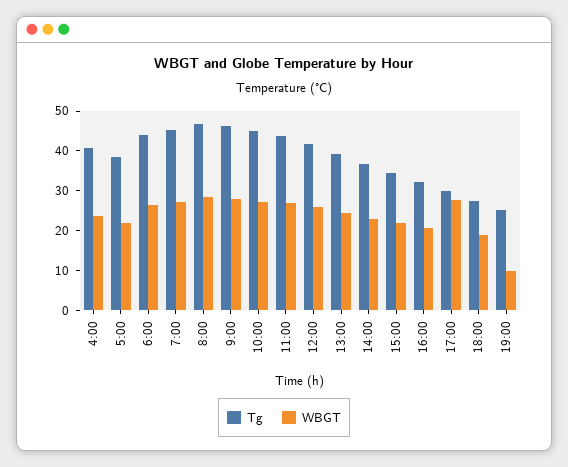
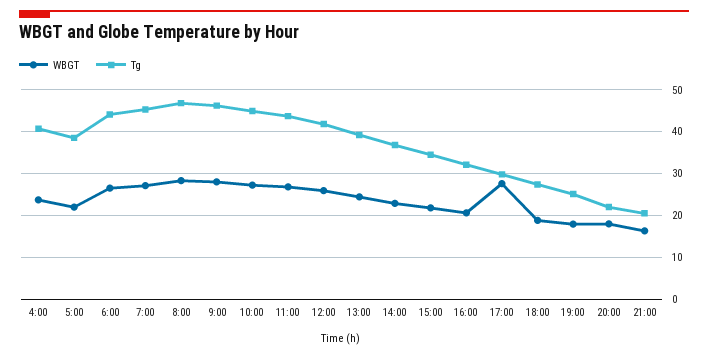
WBGT, 19:00: 10 -> 18
WBGT, 20:00: none -> 18
Tg, 20:00: none -> 22
WBGT, 21:00: none -> 16
Tg, 21:00: none -> 20

